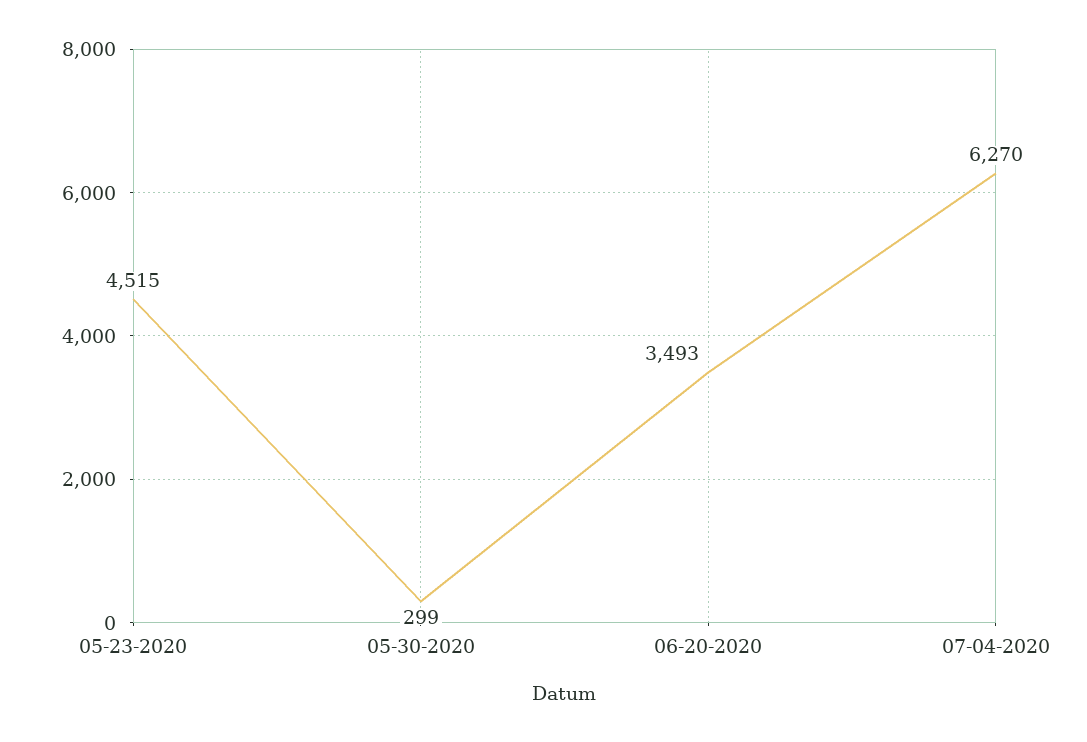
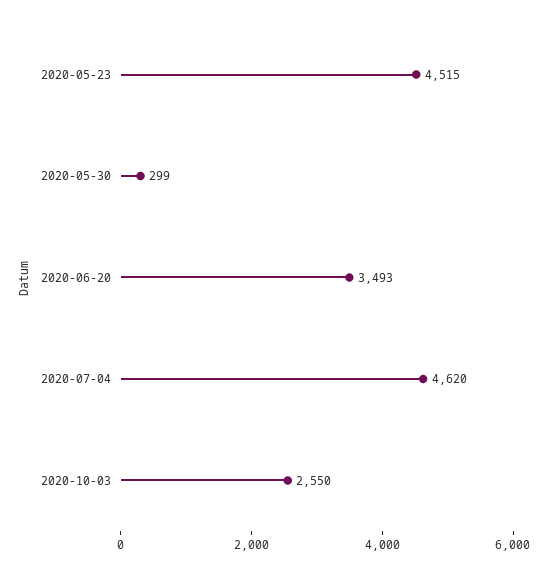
07-04-2020: 6270 -> 4620
2020-10-03: none -> 2550

